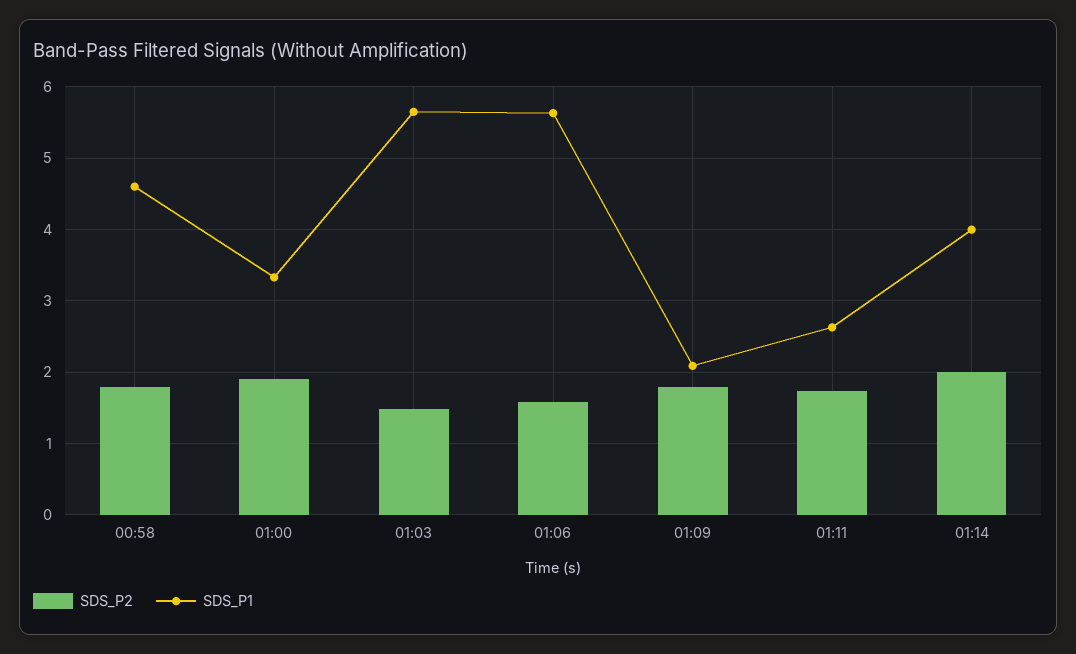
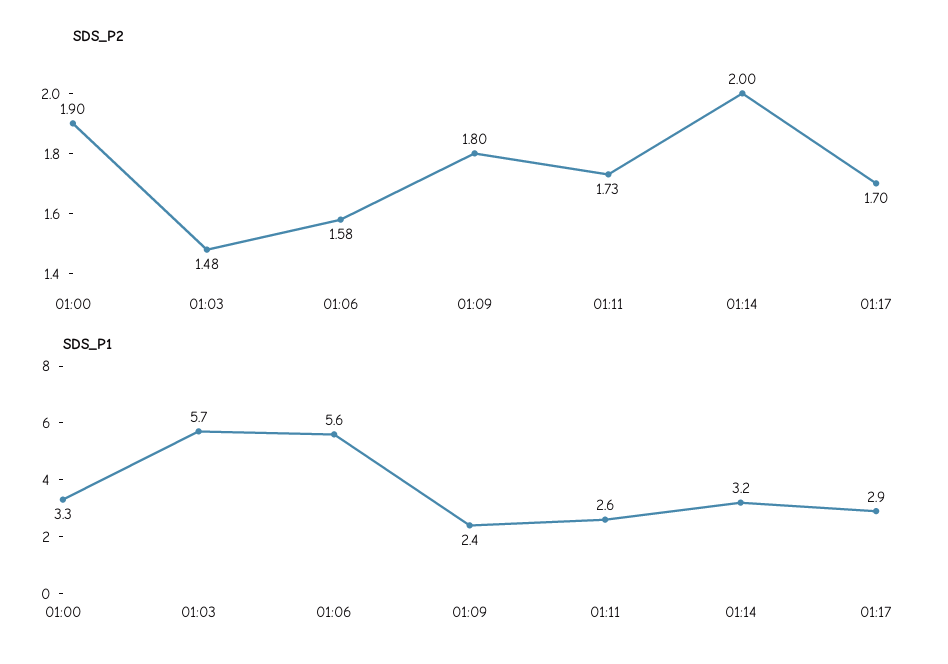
SDS_P2, 00:58: 1.8 -> none
SDS_P1, 00:58: 4.6 -> none
SDS_P1, 01:09: 2.1 -> 2.4
SDS_P1, 01:14: 4 -> 3.2
SDS_P2, 01:17: none -> 1.7
SDS_P1, 01:17: none -> 2.9

